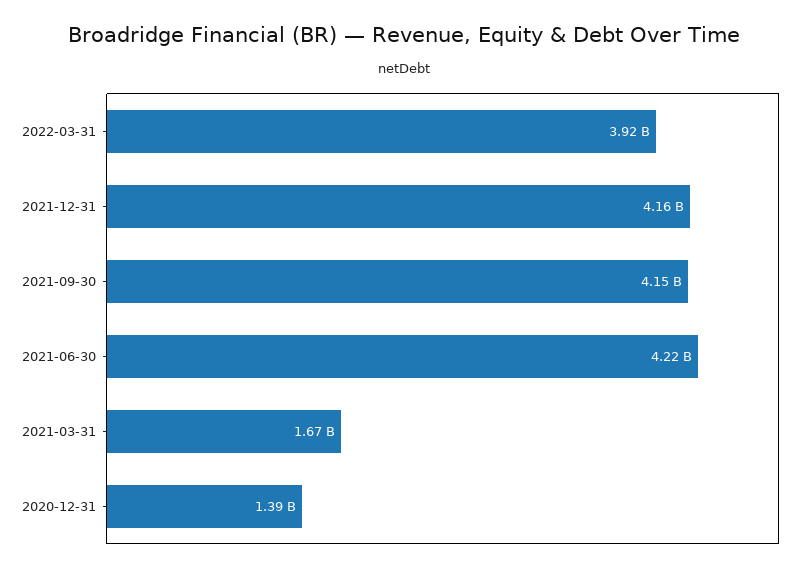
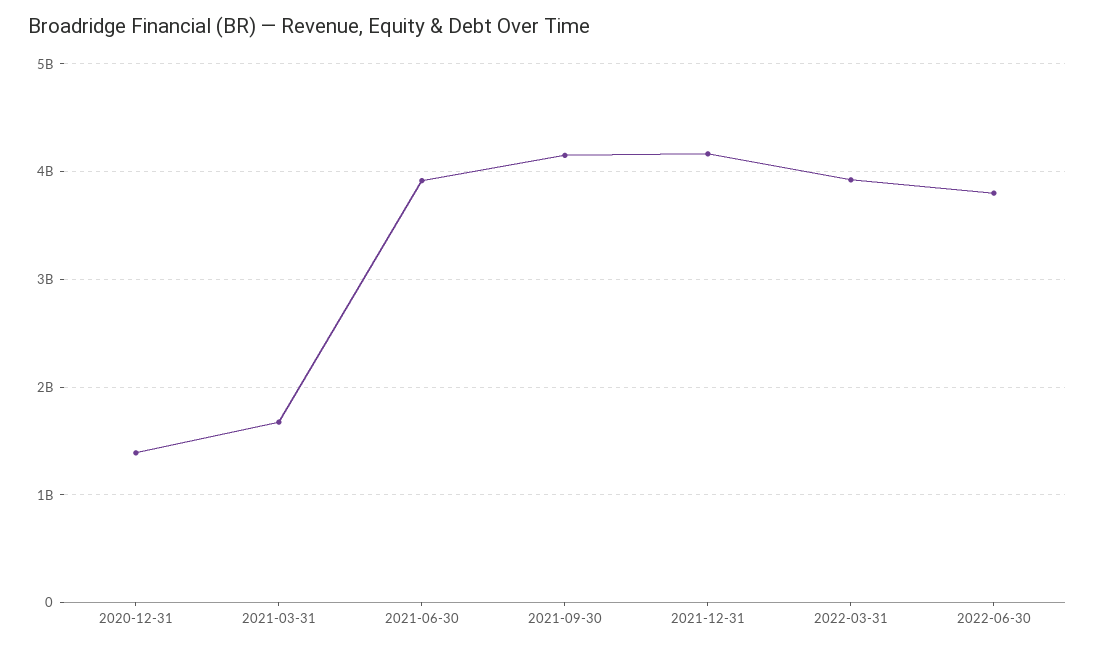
2021-06-30: 4220000000 -> 3900000000
2022-06-30: none -> 3800000000

